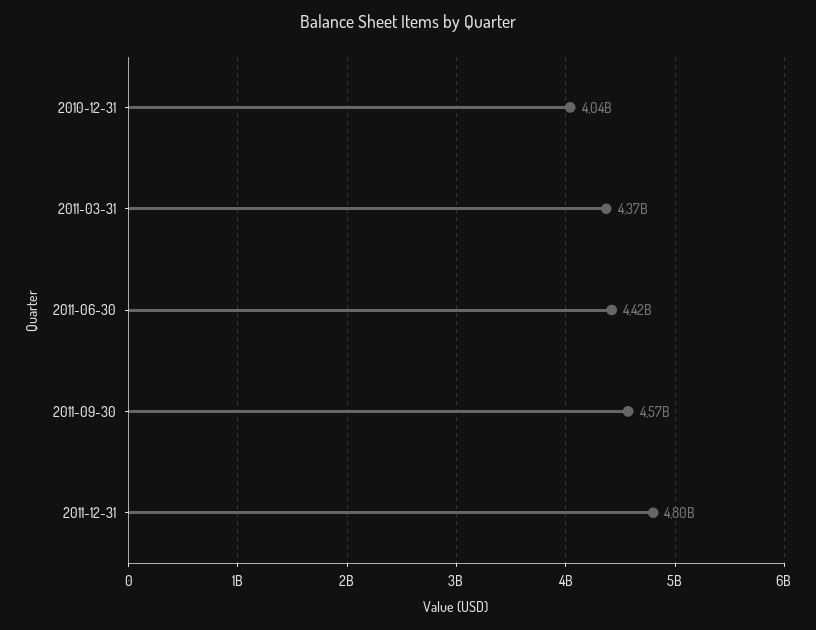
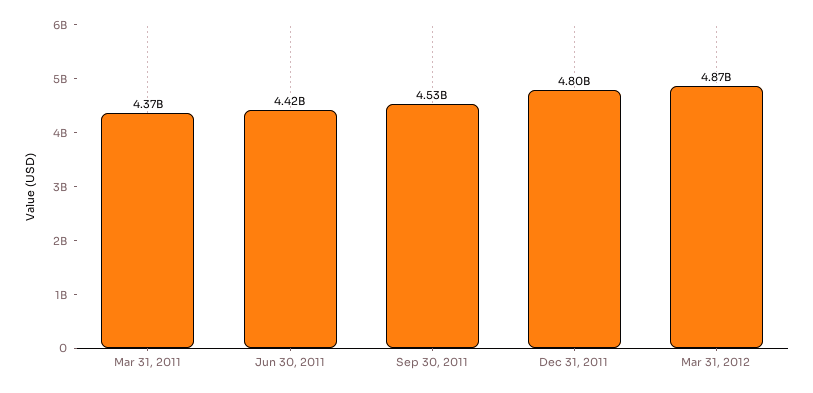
2010-12-31: 4040000000 -> none
2011-09-30: 4570000000 -> 4530000000
Mar 31, 2012: none -> 4870000000

